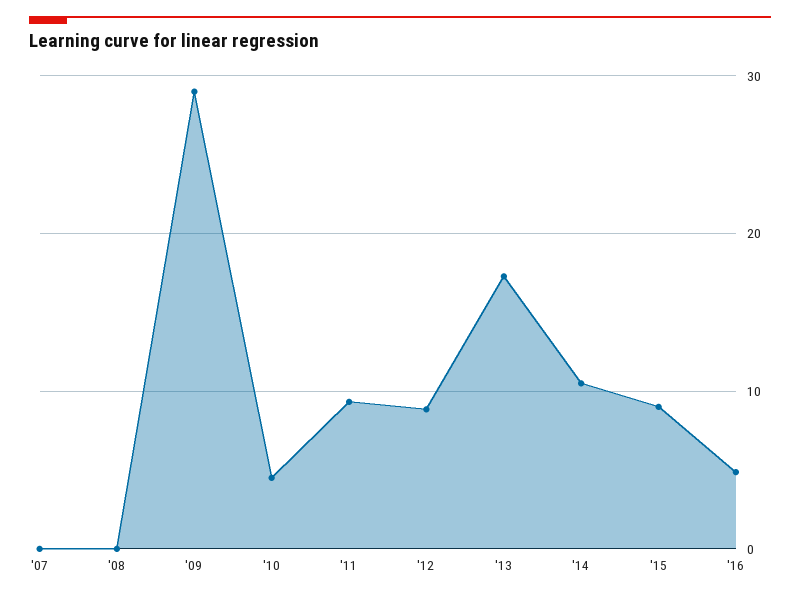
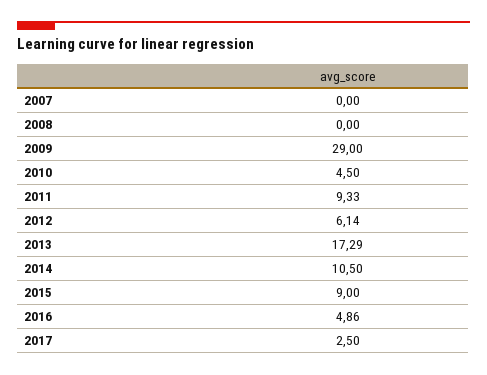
'12: 9 -> 6.14
2017: none -> 2.5

